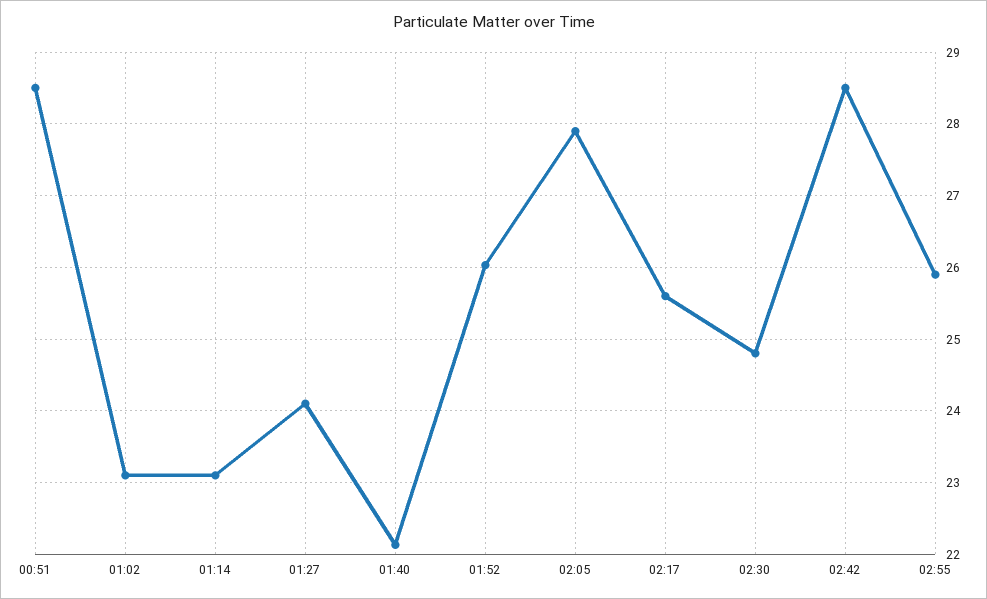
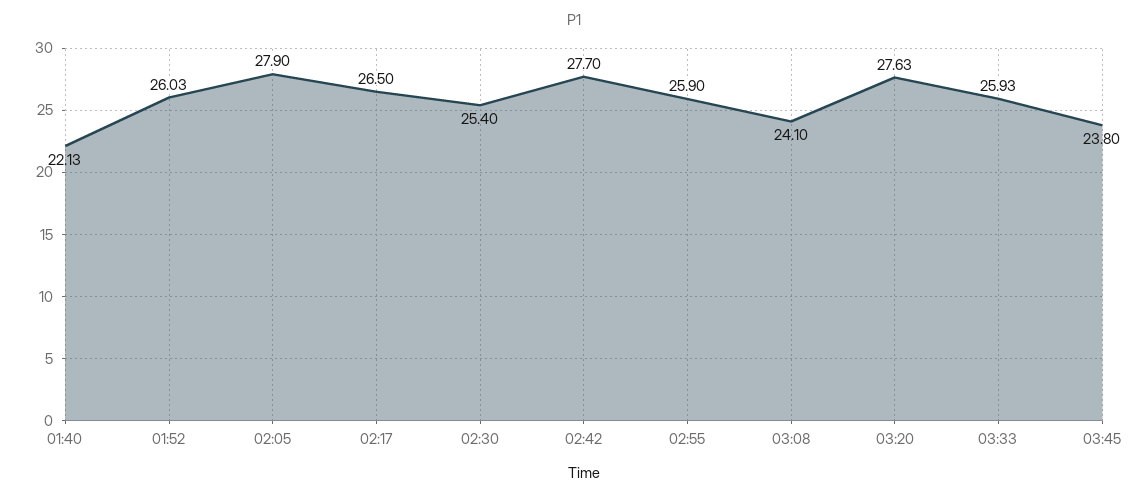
00:51: 28.5 -> none
01:02: 23.1 -> none
01:14: 23.1 -> none
01:27: 24.1 -> none
02:17: 25.6 -> 26.5
02:30: 24.8 -> 25.4
02:42: 28.5 -> 27.7
03:08: none -> 24.1
03:20: none -> 27.63
03:33: none -> 25.93
03:45: none -> 23.8

